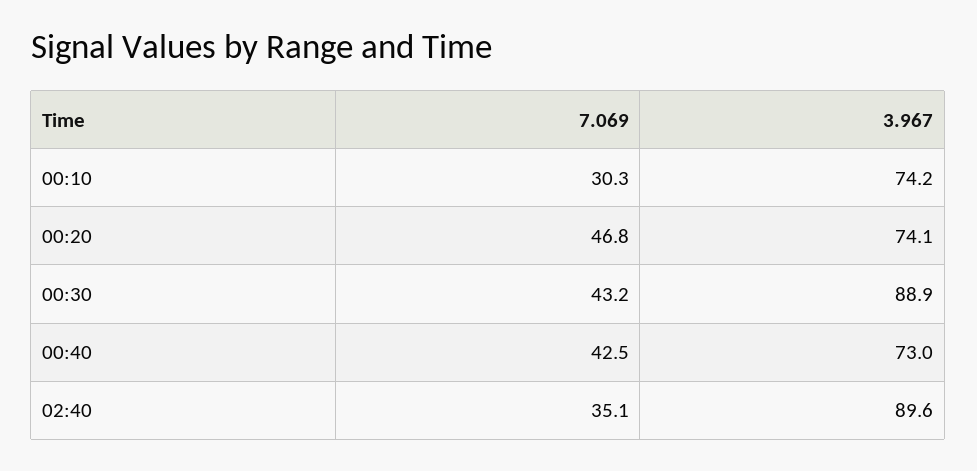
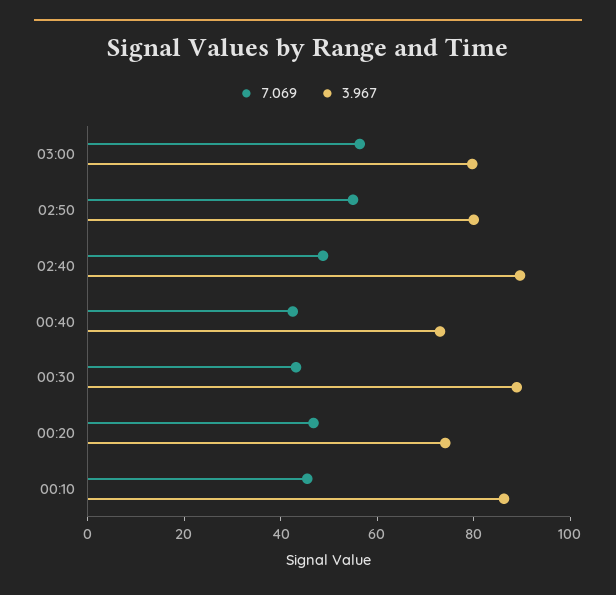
7.069, 00:10: 30.3 -> 45
3.967, 00:10: 74.2 -> 85
7.069, 02:40: 35.1 -> 50
7.069, 03:00: none -> 55
3.967, 03:00: none -> 80
7.069, 02:50: none -> 55
3.967, 02:50: none -> 80

